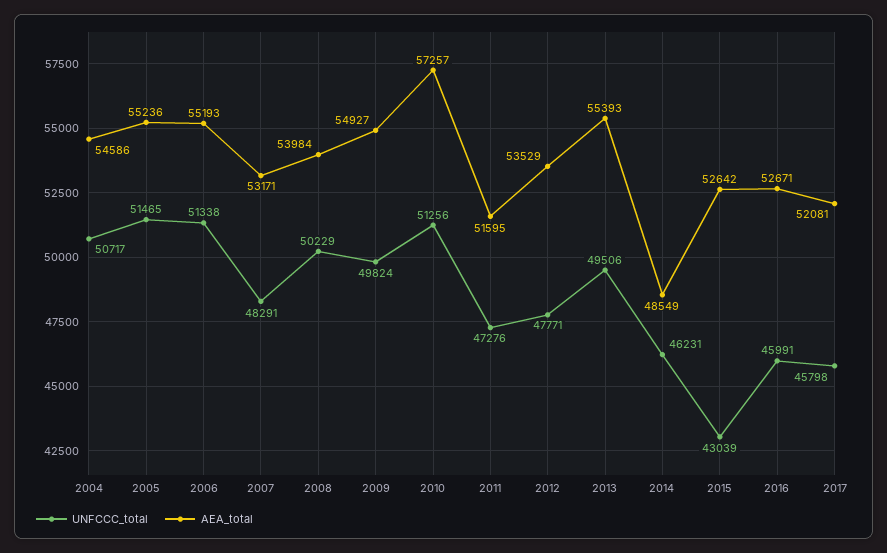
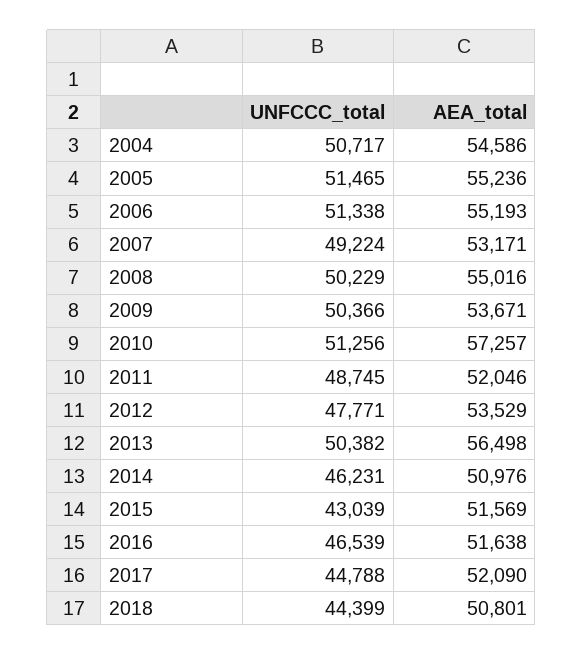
UNFCCC_total, 2007: 48291 -> 49224
AEA_total, 2008: 53984 -> 55016
UNFCCC_total, 2009: 49824 -> 50366
AEA_total, 2009: 54927 -> 53671
UNFCCC_total, 2011: 47276 -> 48745
AEA_total, 2011: 51595 -> 52046
UNFCCC_total, 2013: 49506 -> 50382
AEA_total, 2013: 55393 -> 56498
AEA_total, 2014: 48549 -> 50976
AEA_total, 2015: 52642 -> 51569
UNFCCC_total, 2016: 45991 -> 46539
AEA_total, 2016: 52671 -> 51638
UNFCCC_total, 2017: 45798 -> 44788
AEA_total, 2017: 52081 -> 52090
UNFCCC_total, 2018: none -> 44399
AEA_total, 2018: none -> 50801

